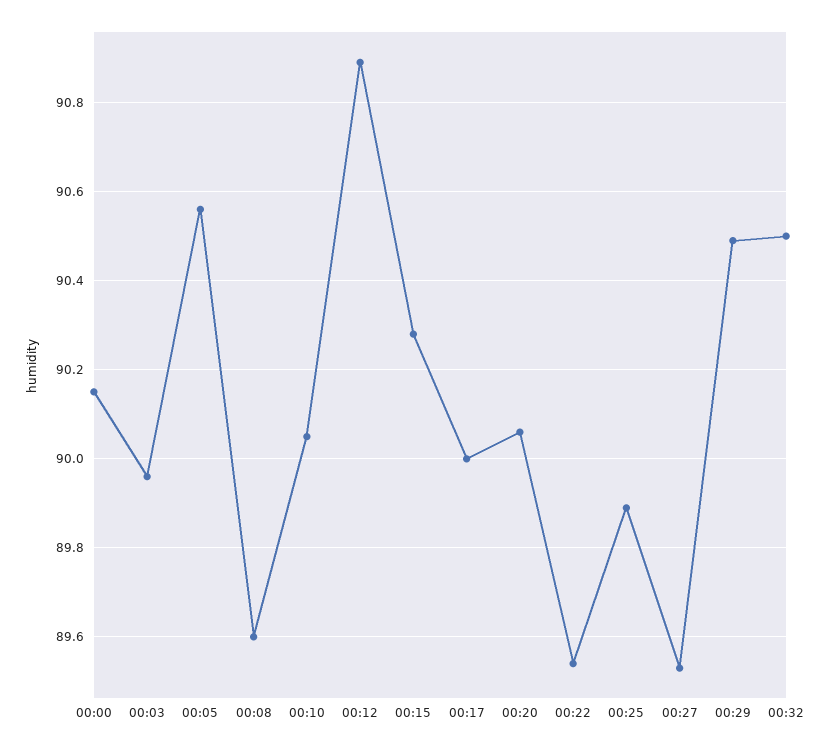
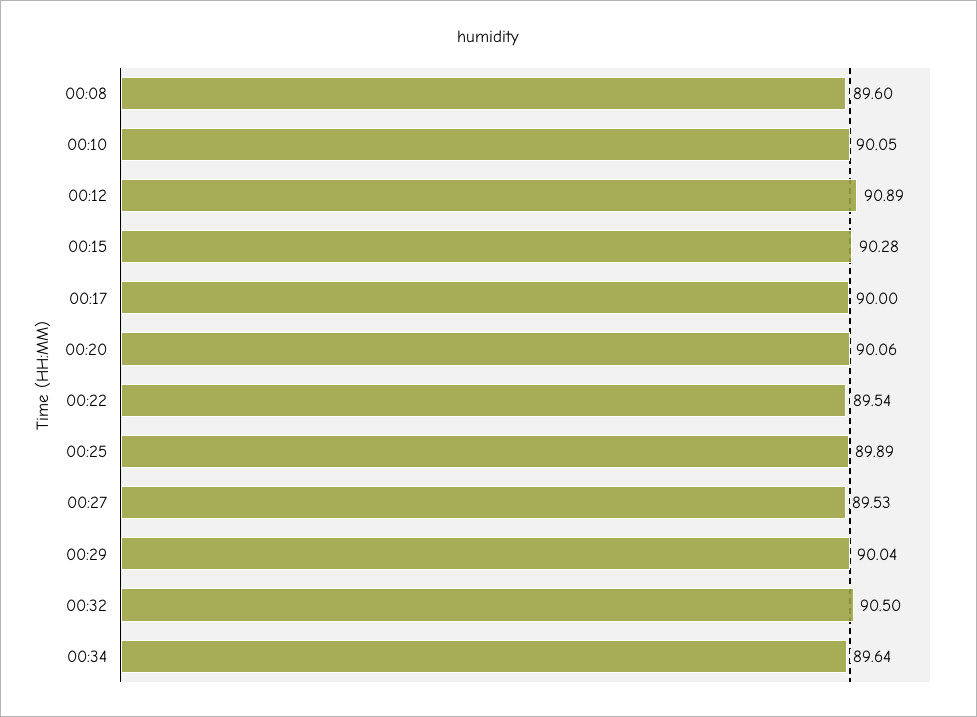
00:00: 90.15 -> none
00:03: 89.95 -> none
00:05: 90.55 -> none
00:29: 90.5 -> 90.04
00:34: none -> 89.64

